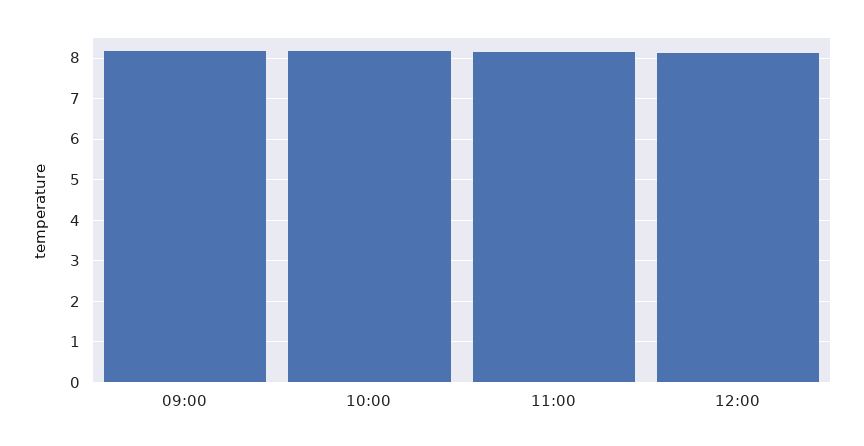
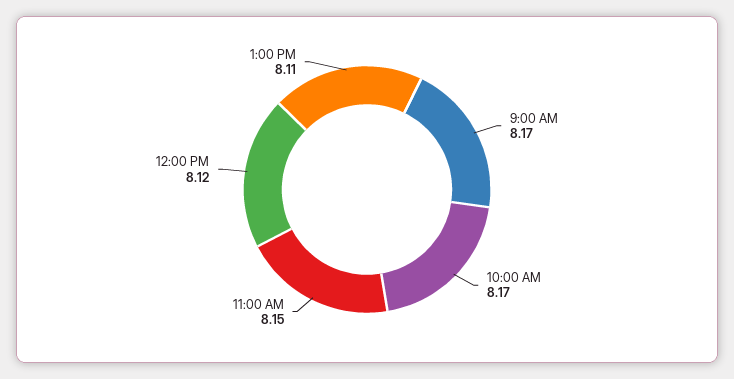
1:00 PM: none -> 8.11

